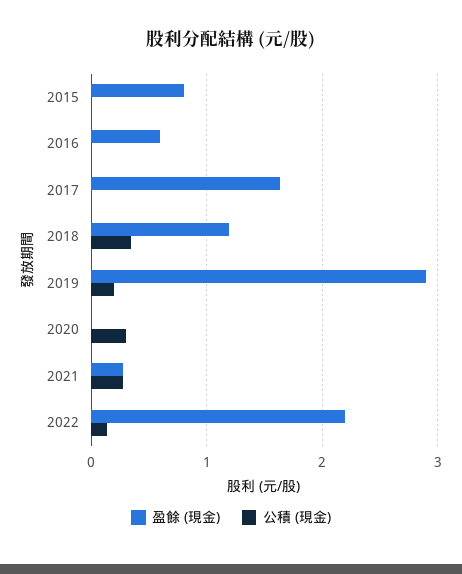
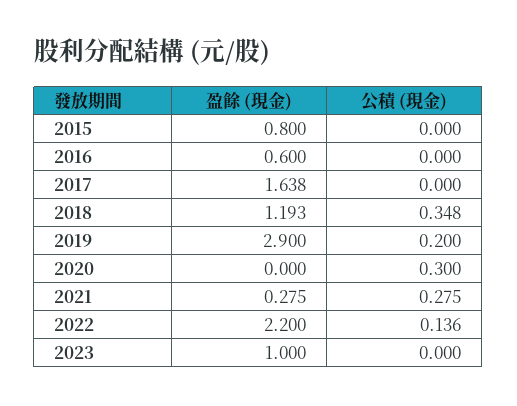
盈餘 (現金), 2023: none -> 1
公積 (現金), 2023: none -> 0

